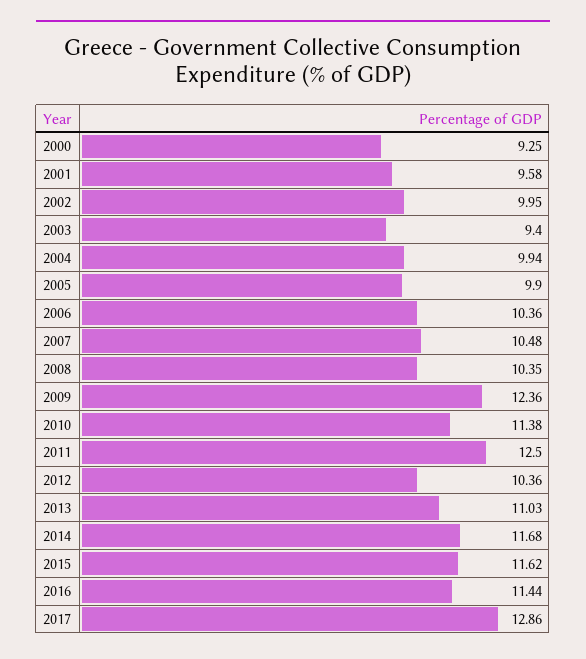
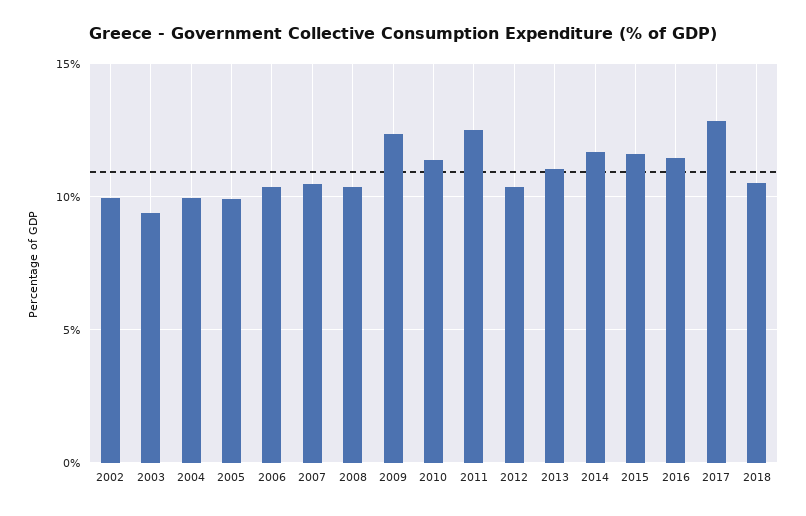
2000: 9.25 -> none
2001: 9.58 -> none
2018: none -> 10.5

